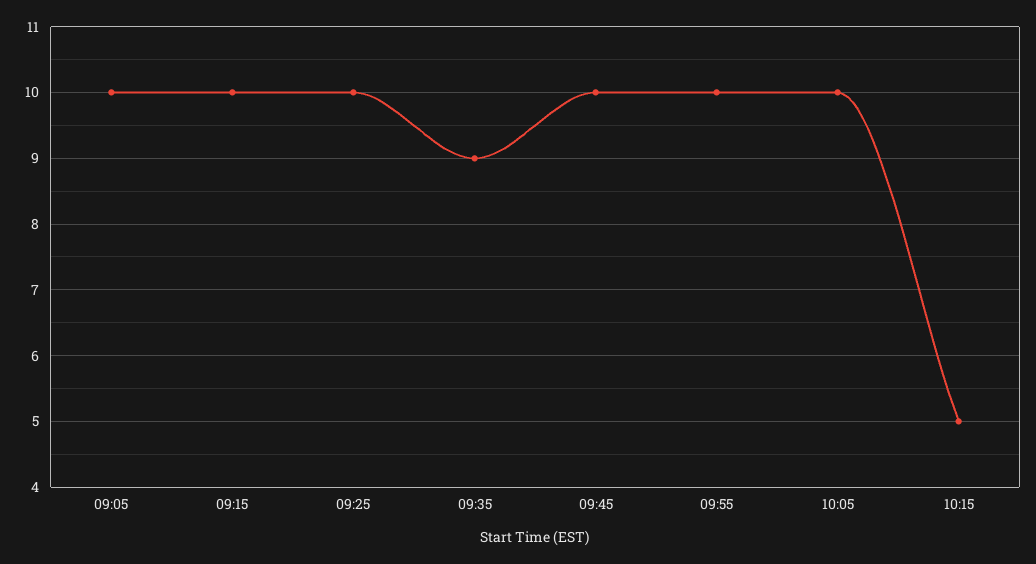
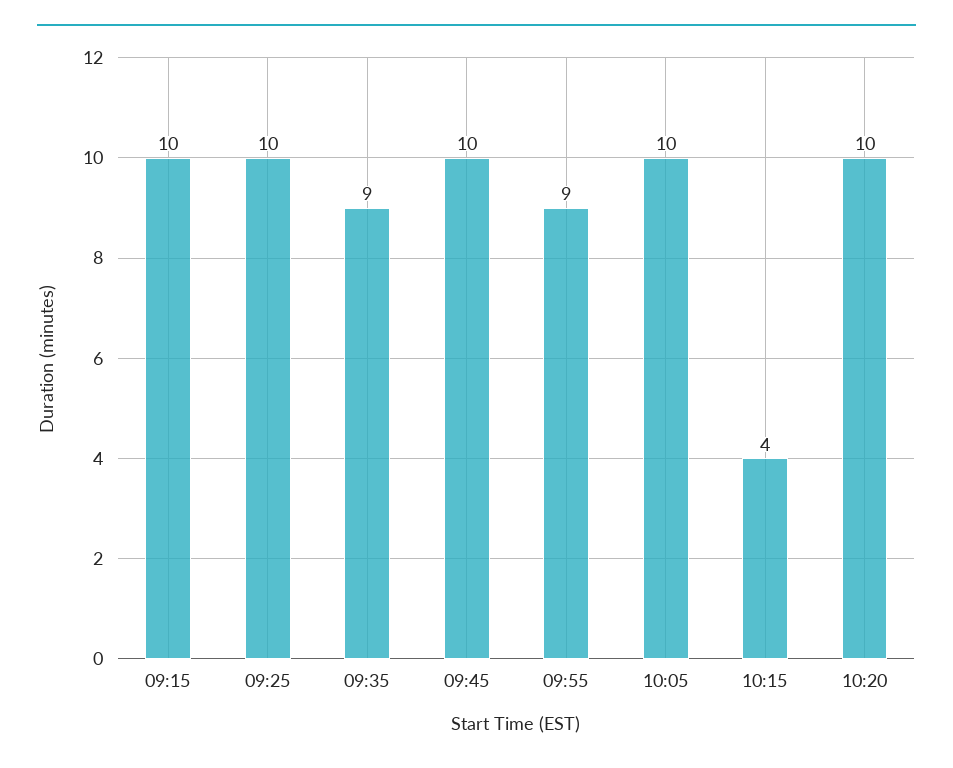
09:05: 10 -> none
09:55: 10 -> 9
10:15: 5 -> 4
10:20: none -> 10

